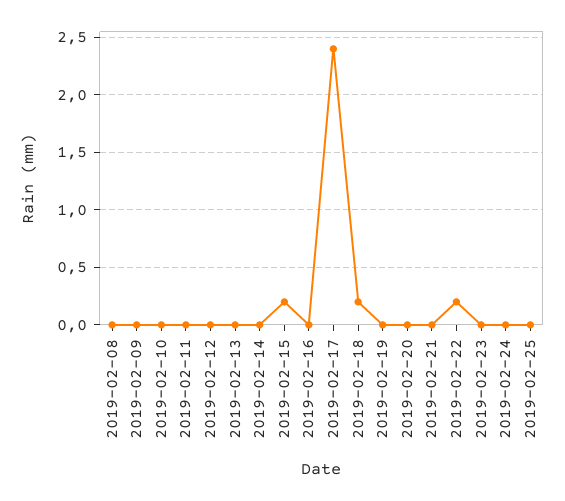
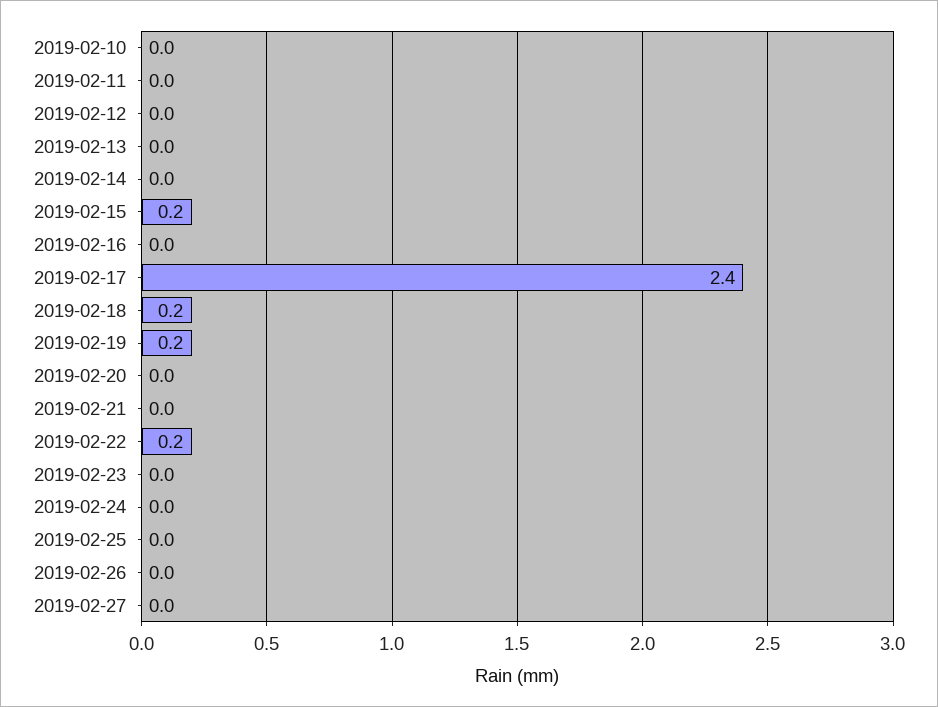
2019-02-08: 0 -> none
2019-02-09: 0 -> none
2019-02-19: 0 -> 0.2
2019-02-26: none -> 0
2019-02-27: none -> 0

